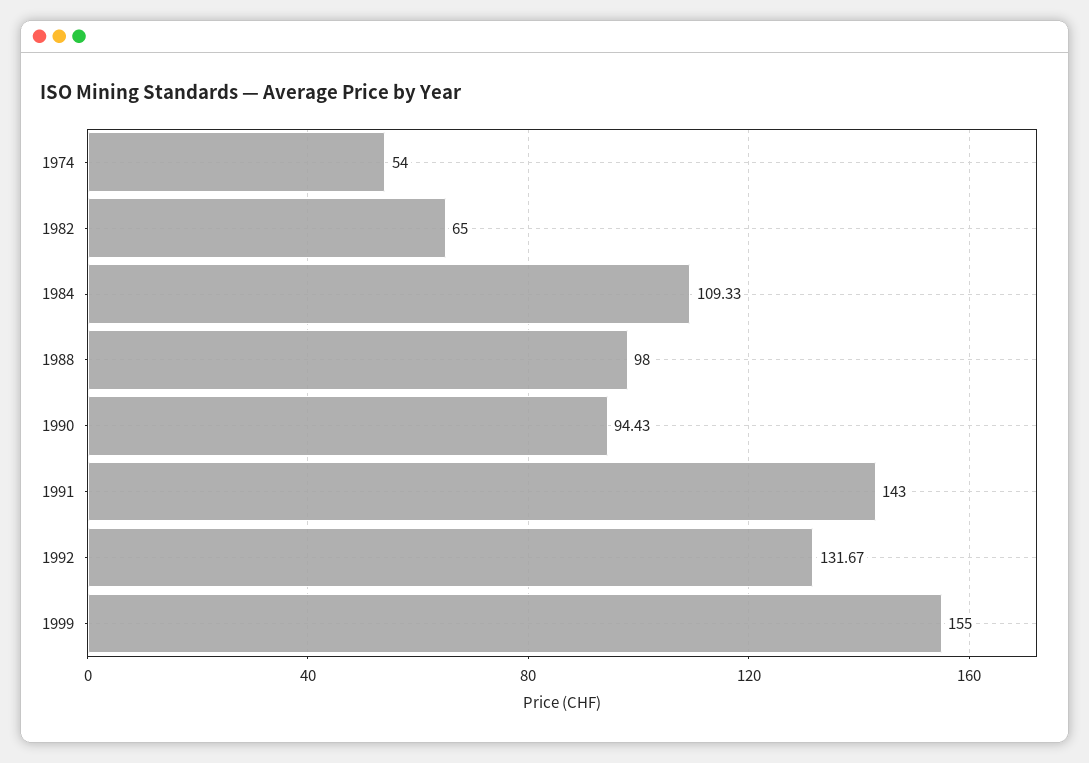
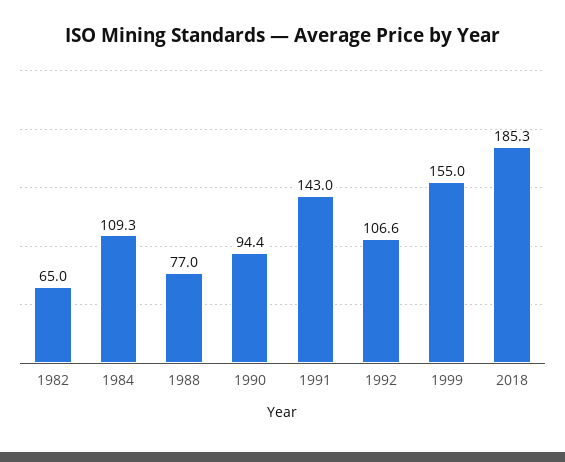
1974: 54 -> none
1988: 98 -> 77
1992: 131.67 -> 106.6
2018: none -> 185.3

